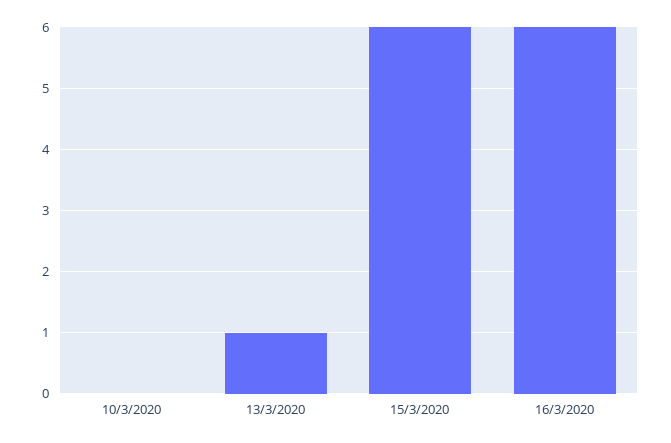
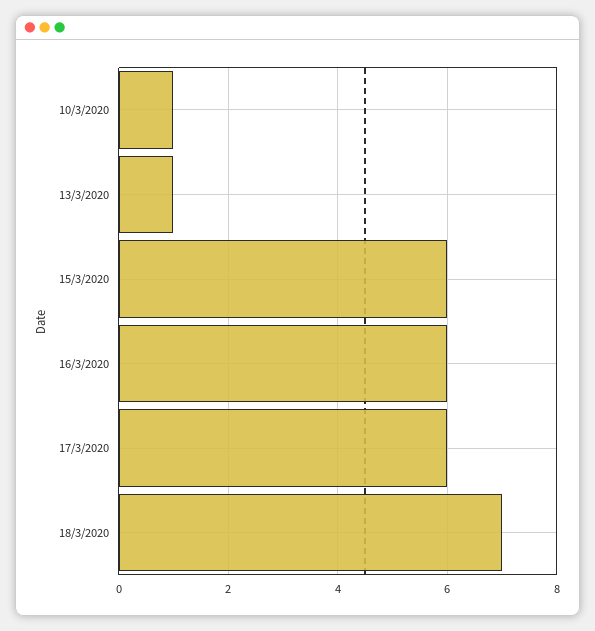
10/3/2020: 0 -> 1
17/3/2020: none -> 6
18/3/2020: none -> 7

